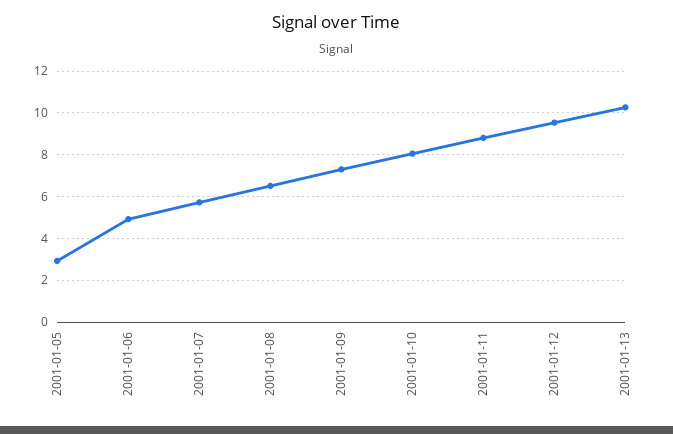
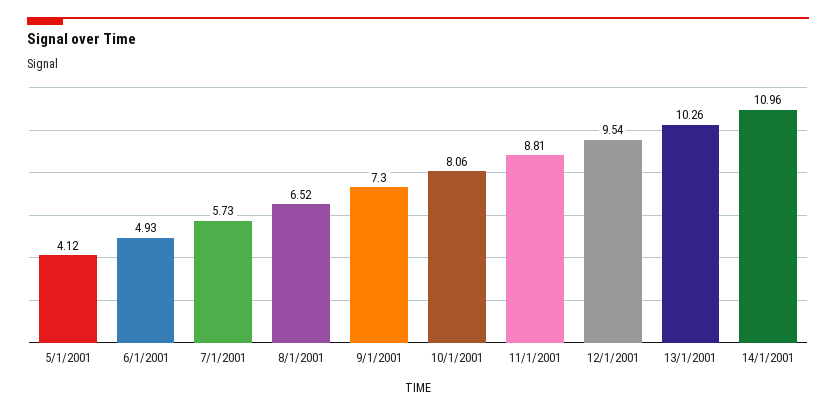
2001-01-05: 3 -> 4.12
14/1/2001: none -> 10.96

